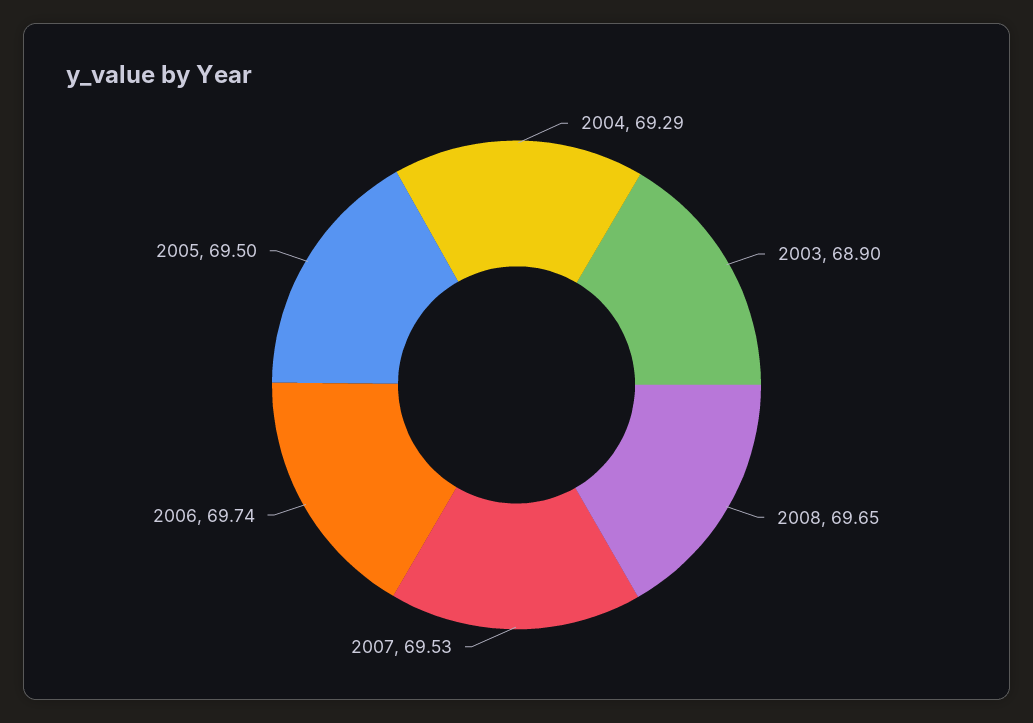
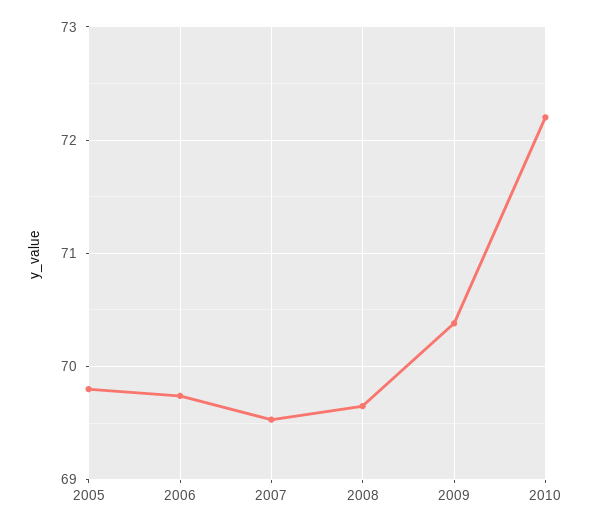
2004: 69.29 -> none
2003: 68.9 -> none
2005: 69.5 -> 69.8
2009: none -> 70.4
2010: none -> 72.2

